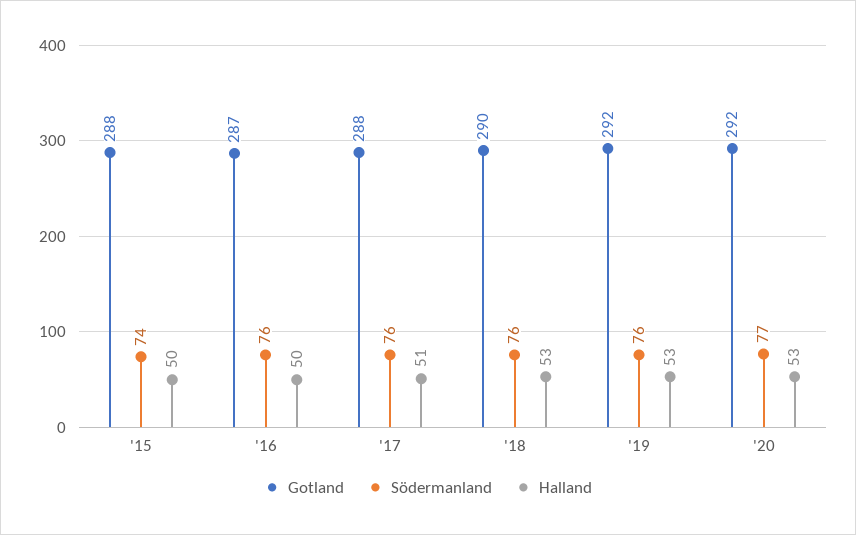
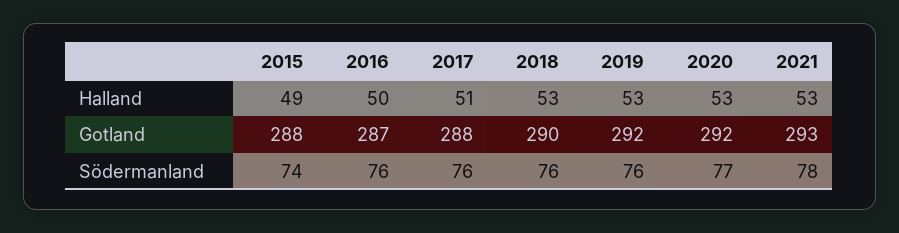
Halland, '15: 50 -> 49
Halland, 2021: none -> 53
Gotland, 2021: none -> 293
Södermanland, 2021: none -> 78

